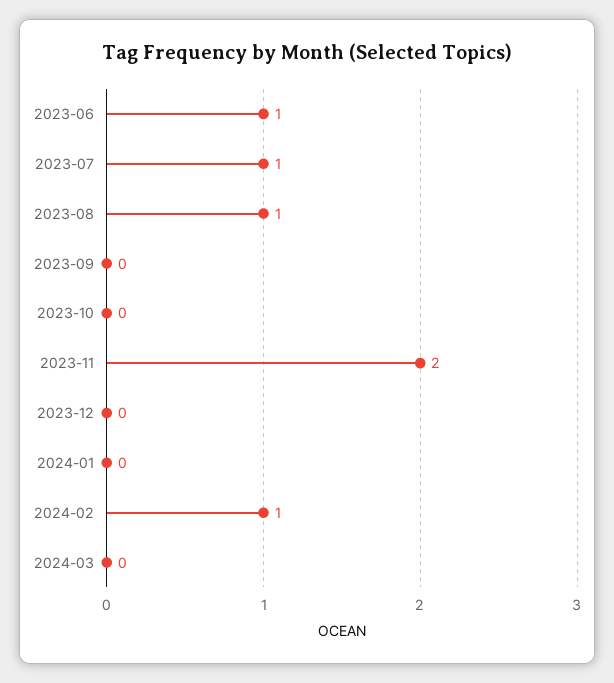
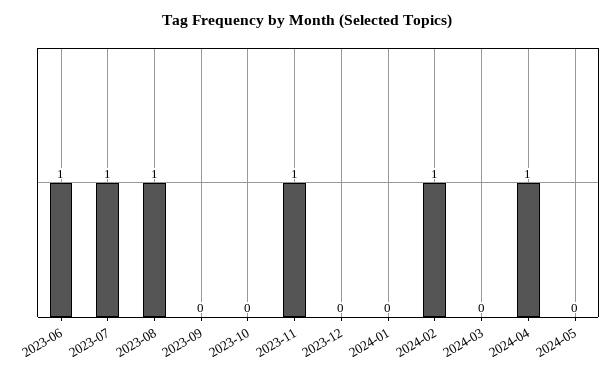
2023-11: 2 -> 1
2024-04: none -> 1
2024-05: none -> 0

